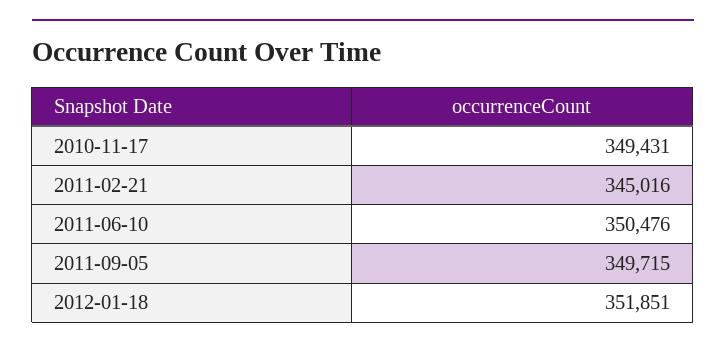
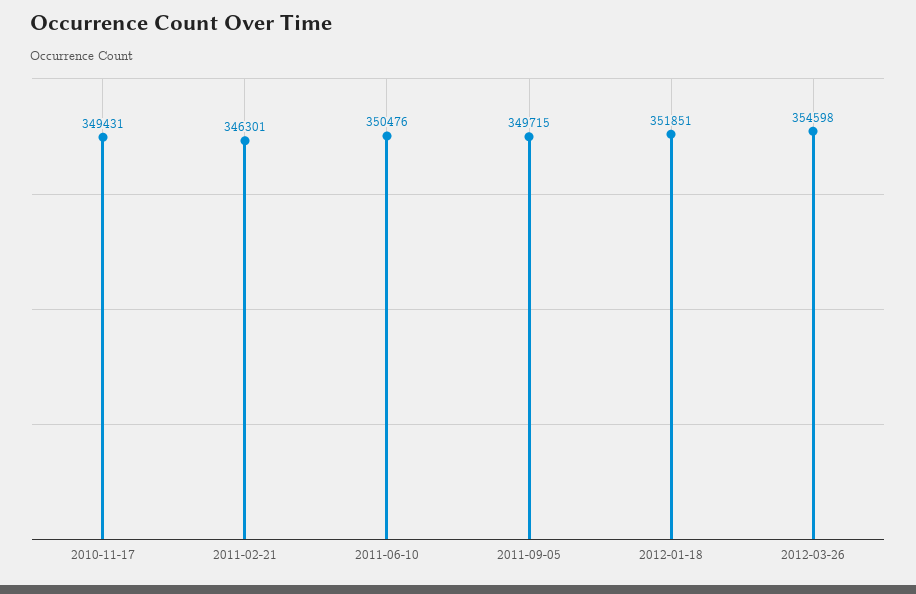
2011-02-21: 345016 -> 346301
2012-03-26: none -> 354598

